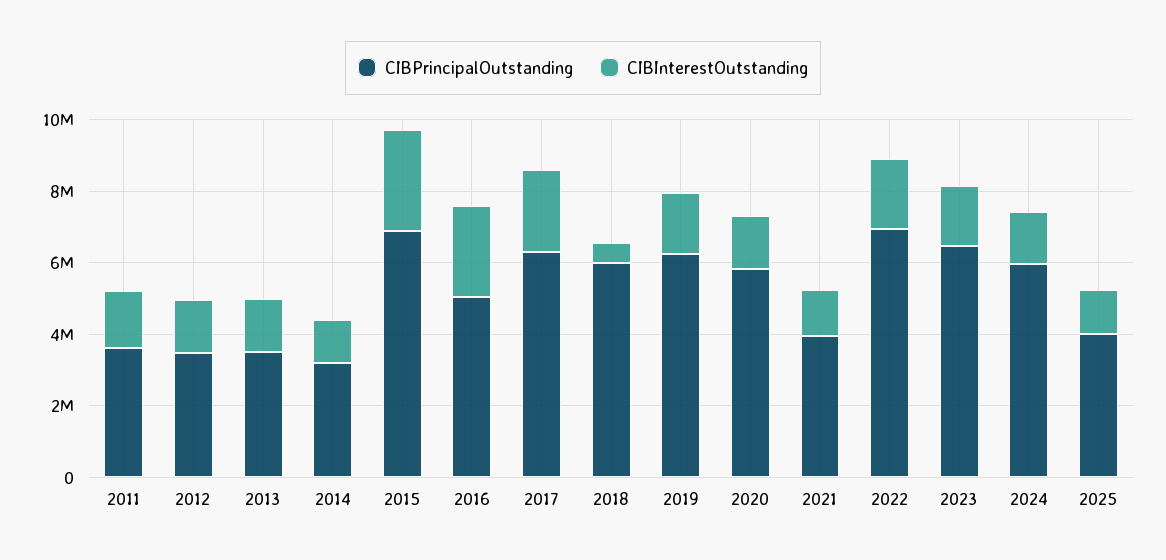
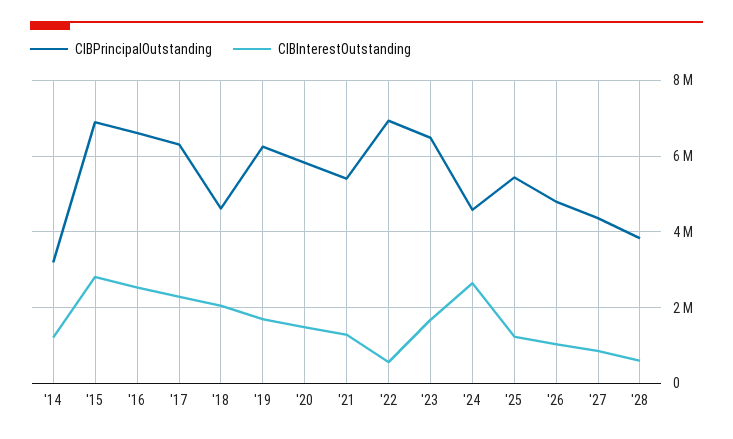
CIBPrincipalOutstanding, 2011: 3500000 -> none
CIBInterestOutstanding, 2011: 1500000 -> none
CIBPrincipalOutstanding, 2012: 3500000 -> none
CIBInterestOutstanding, 2012: 1500000 -> none
CIBPrincipalOutstanding, 2013: 3500000 -> none
CIBInterestOutstanding, 2013: 1500000 -> none
CIBPrincipalOutstanding, 2016: 5000000 -> 6600000
CIBPrincipalOutstanding, 2018: 6000000 -> 4600000
CIBInterestOutstanding, 2018: 500000 -> 2000000
CIBPrincipalOutstanding, 2021: 4000000 -> 5400000
CIBInterestOutstanding, 2022: 2000000 -> 600000
CIBPrincipalOutstanding, 2024: 6000000 -> 4600000
CIBInterestOutstanding, 2024: 1500000 -> 2600000
CIBPrincipalOutstanding, 2025: 4000000 -> 5400000
CIBPrincipalOutstanding, '26: none -> 4800000
CIBInterestOutstanding, '26: none -> 1000000
CIBPrincipalOutstanding, '27: none -> 4400000
CIBInterestOutstanding, '27: none -> 800000
CIBPrincipalOutstanding, '28: none -> 3800000
CIBInterestOutstanding, '28: none -> 600000

